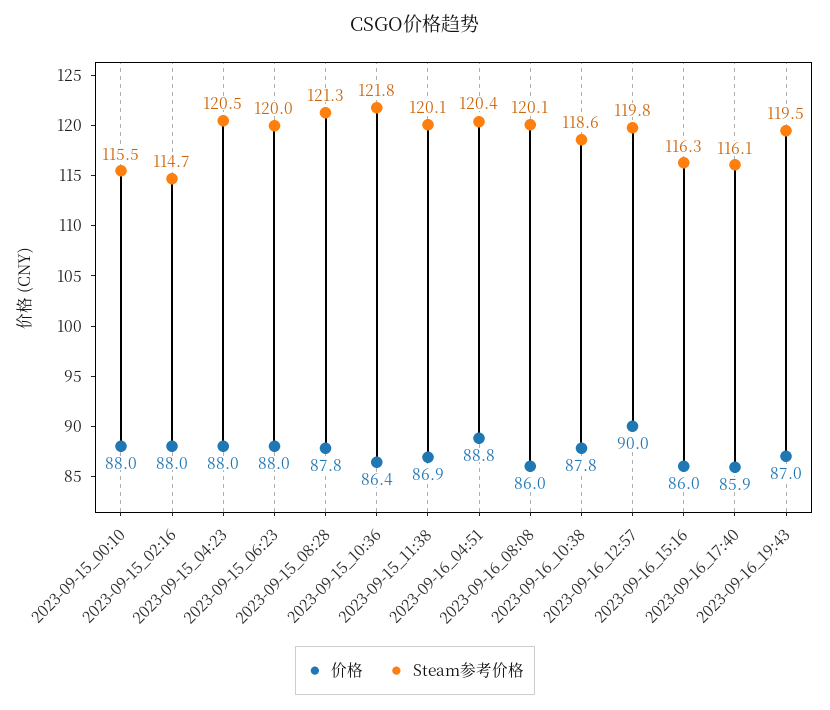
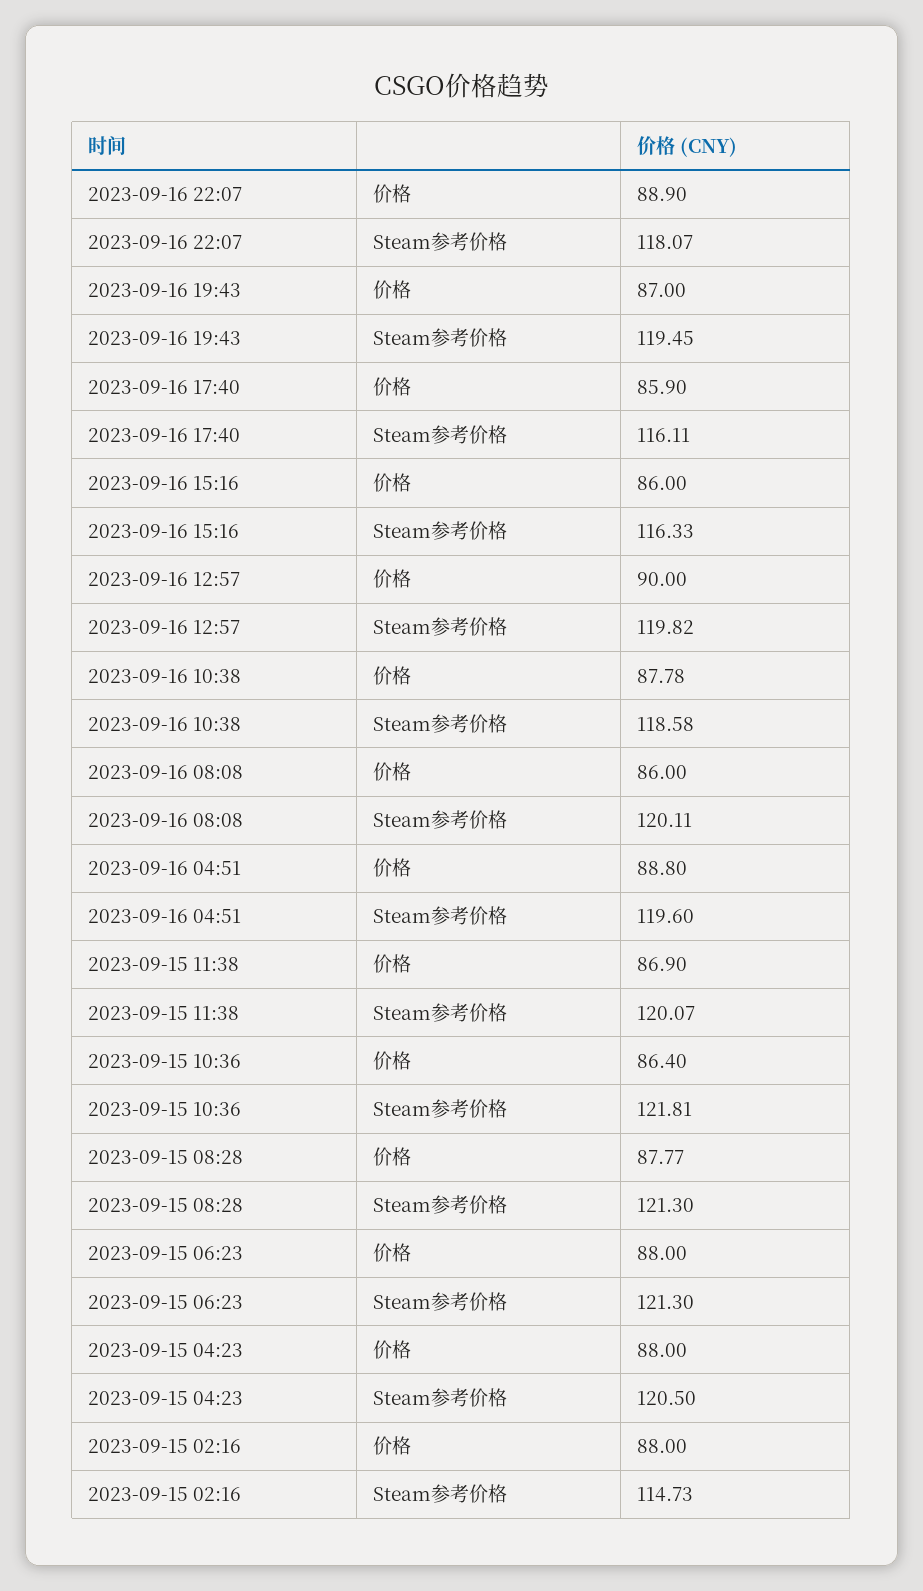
价格, 2023-09-15_00:10: 88 -> none
Steam参考价格, 2023-09-15_00:10: 115.5 -> none
Steam参考价格, 2023-09-15_06:23: 120 -> 121.3
Steam参考价格, 2023-09-16_04:51: 120.4 -> 119.6
价格, 2023-09-16 22:07: none -> 88.9
Steam参考价格, 2023-09-16 22:07: none -> 118.07

